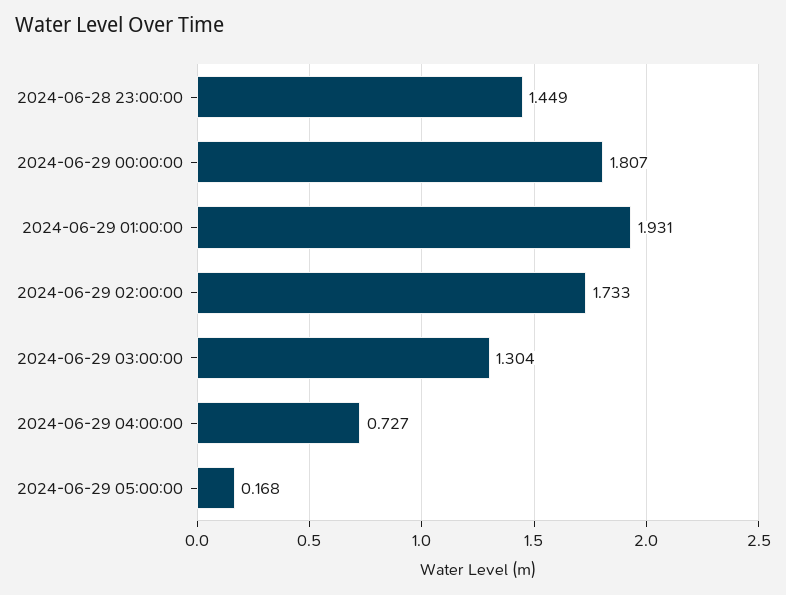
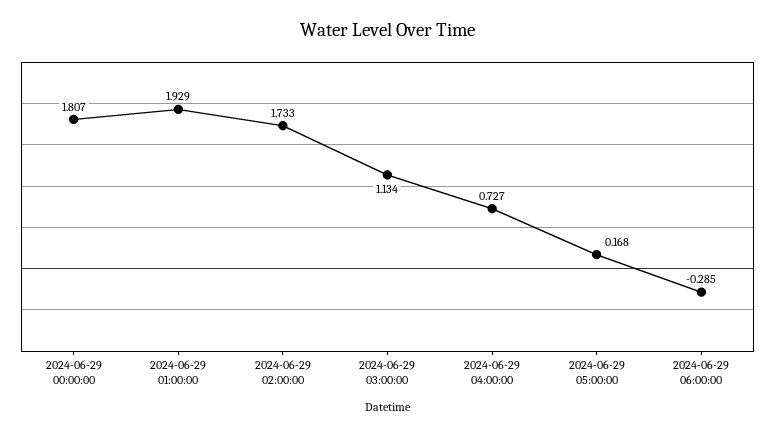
2024-06-28 23:00:00: 1.449 -> none
2024-06-29 01:00:00: 1.931 -> 1.929
2024-06-29 03:00:00: 1.304 -> 1.134
2024-06-29 06:00:00: none -> -0.285

